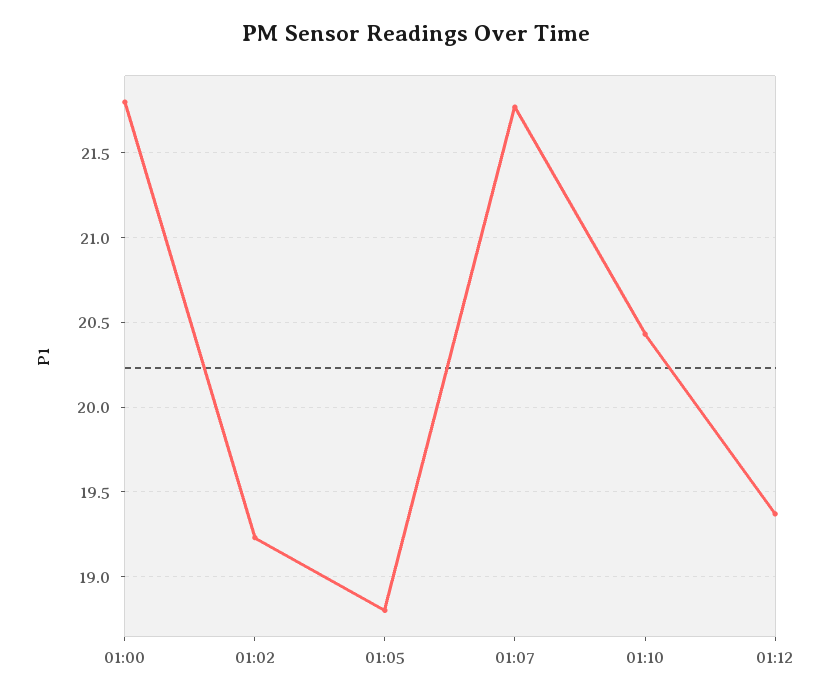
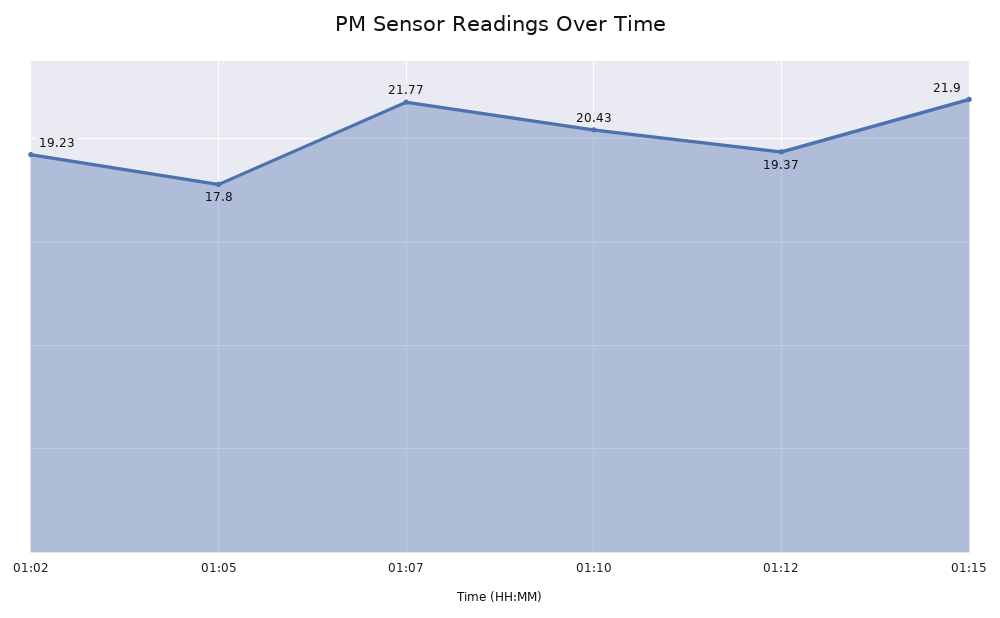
01:00: 21.8 -> none
01:05: 18.8 -> 17.8
01:15: none -> 21.9

